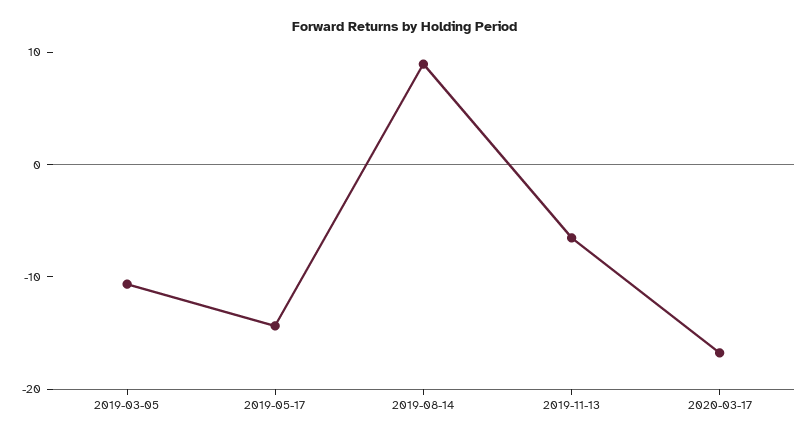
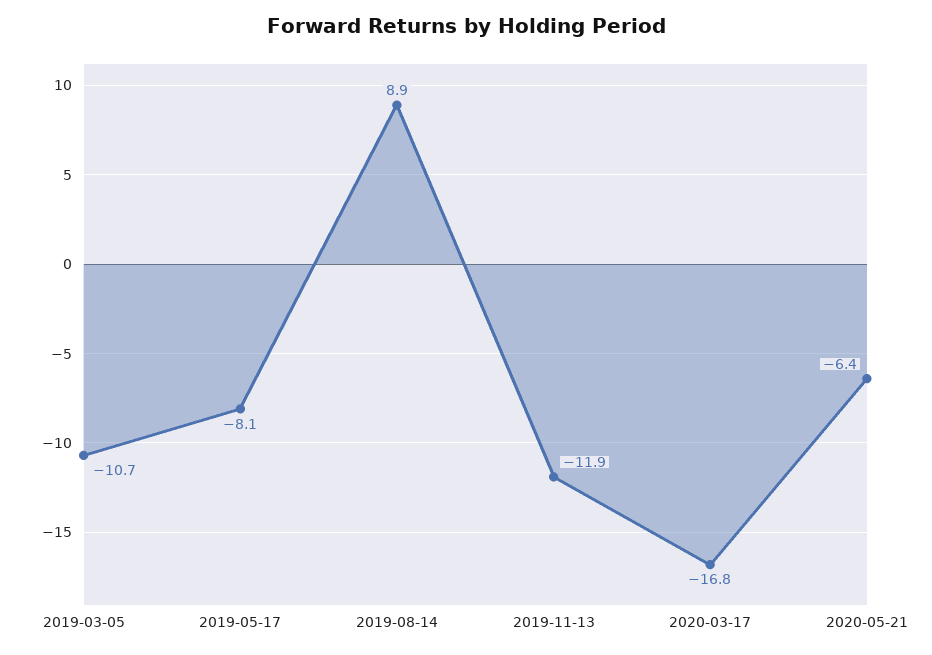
2019-05-17: -14 -> -8.1
2019-11-13: -6 -> -11.9
2020-05-21: none -> -6.4

